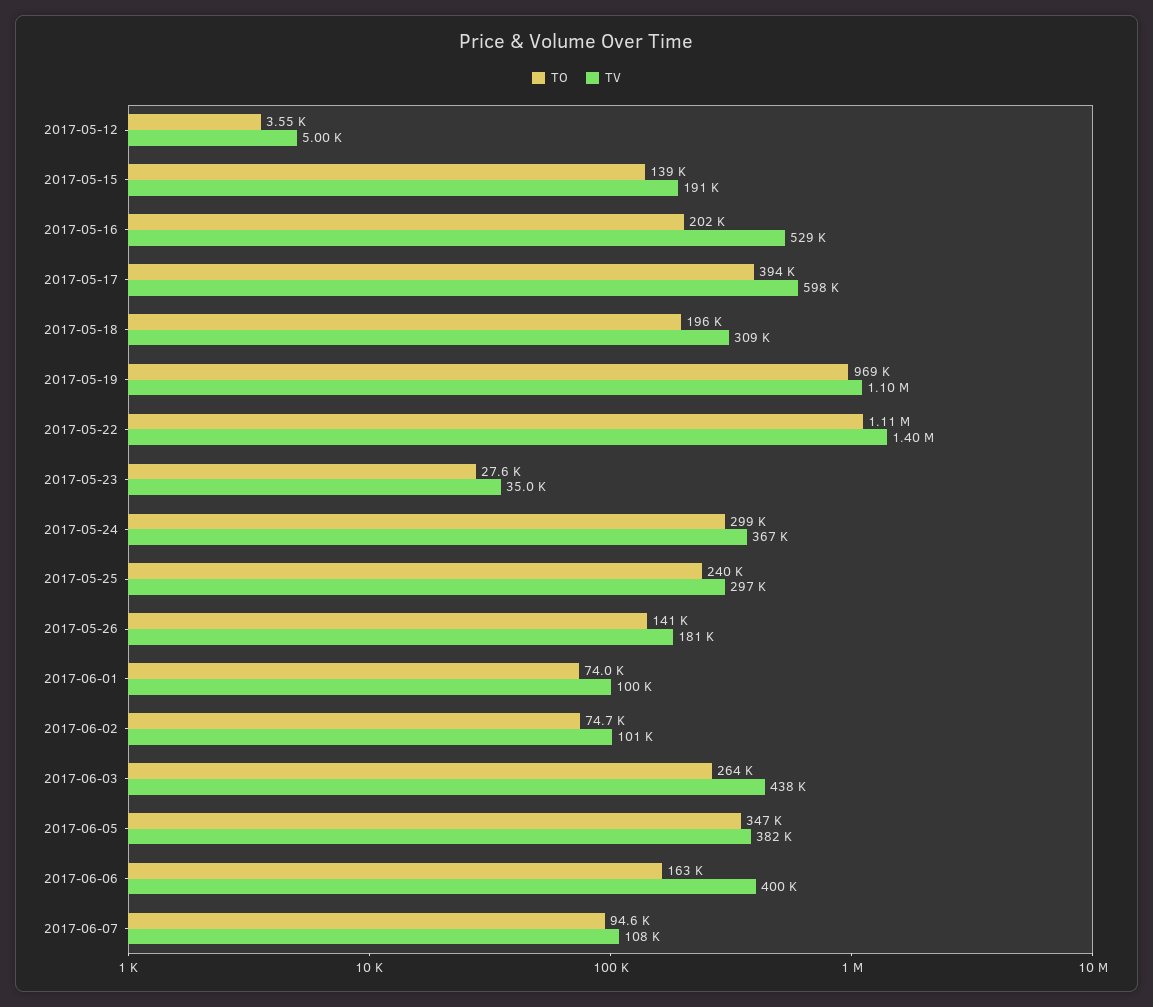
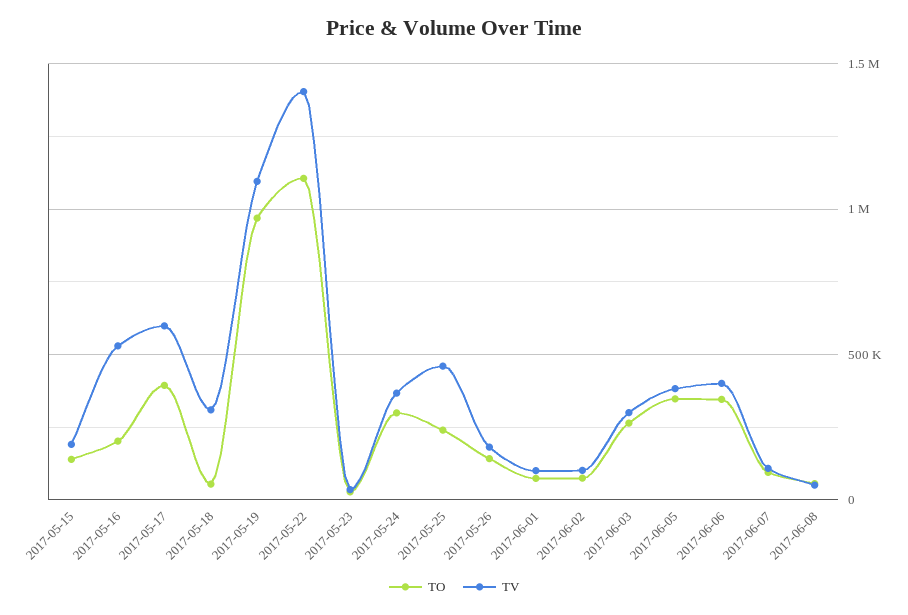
TO, 2017-05-12: 3550 -> none
TV, 2017-05-12: 5000 -> none
TO, 2017-05-18: 196000 -> 50000
TV, 2017-05-25: 297000 -> 450000
TV, 2017-06-03: 438000 -> 300000
TO, 2017-06-06: 163000 -> 350000
TO, 2017-06-08: none -> 50000
TV, 2017-06-08: none -> 50000

